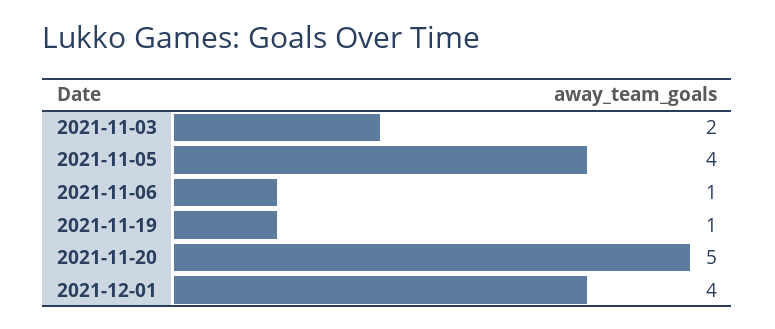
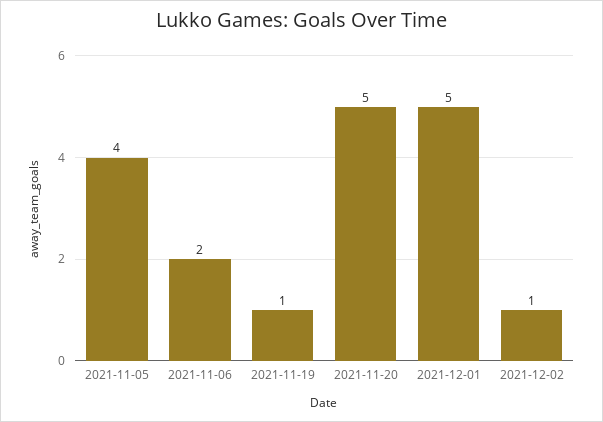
2021-11-03: 2 -> none
2021-11-06: 1 -> 2
2021-12-01: 4 -> 5
2021-12-02: none -> 1

